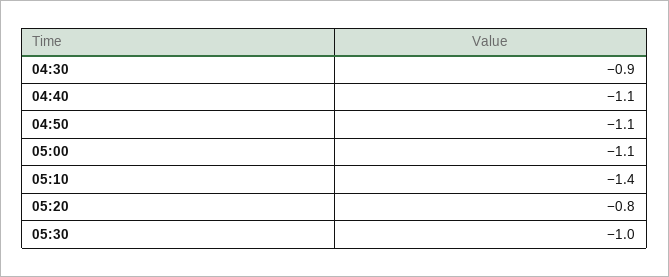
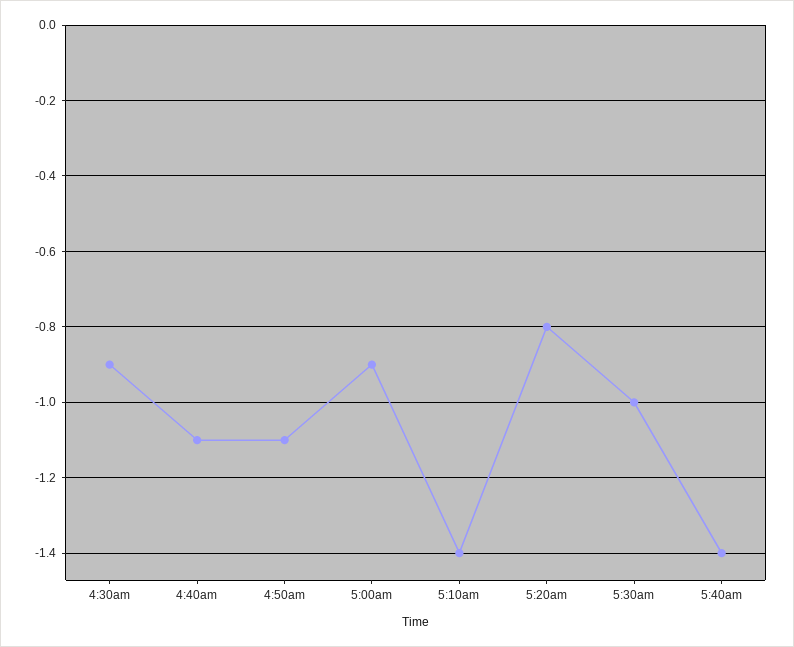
05:00: -1.1 -> -0.9
5:40am: none -> -1.4

